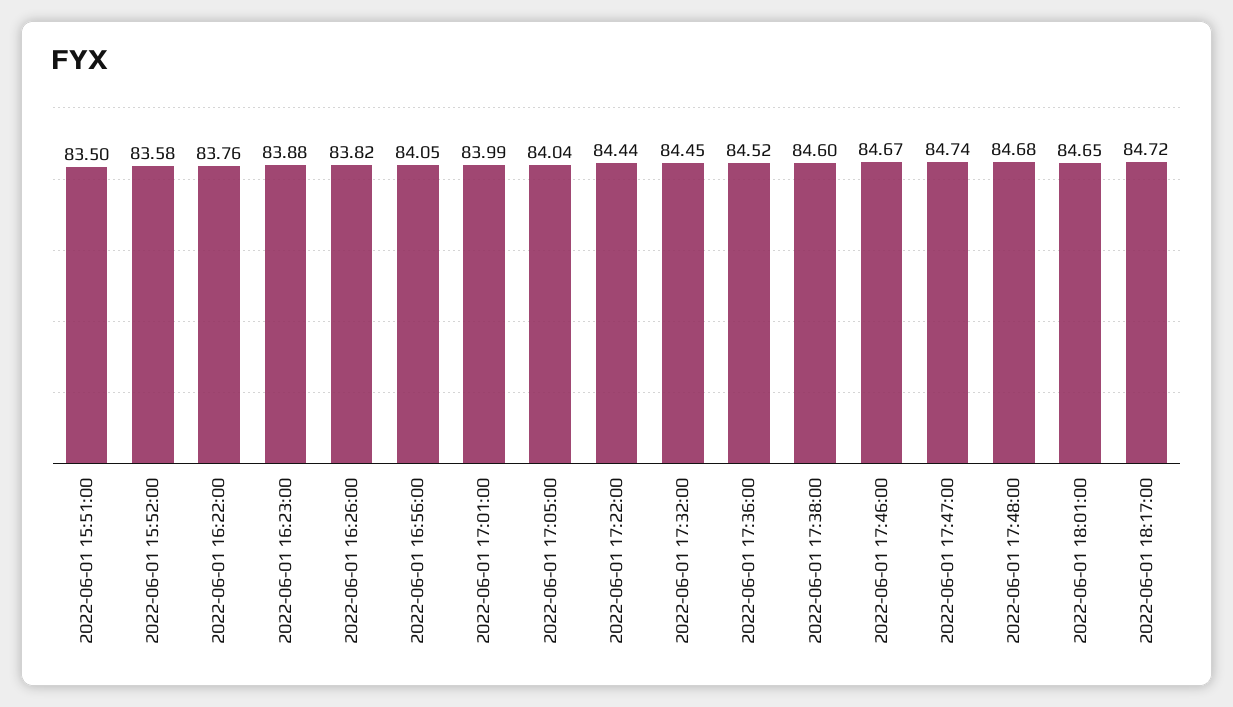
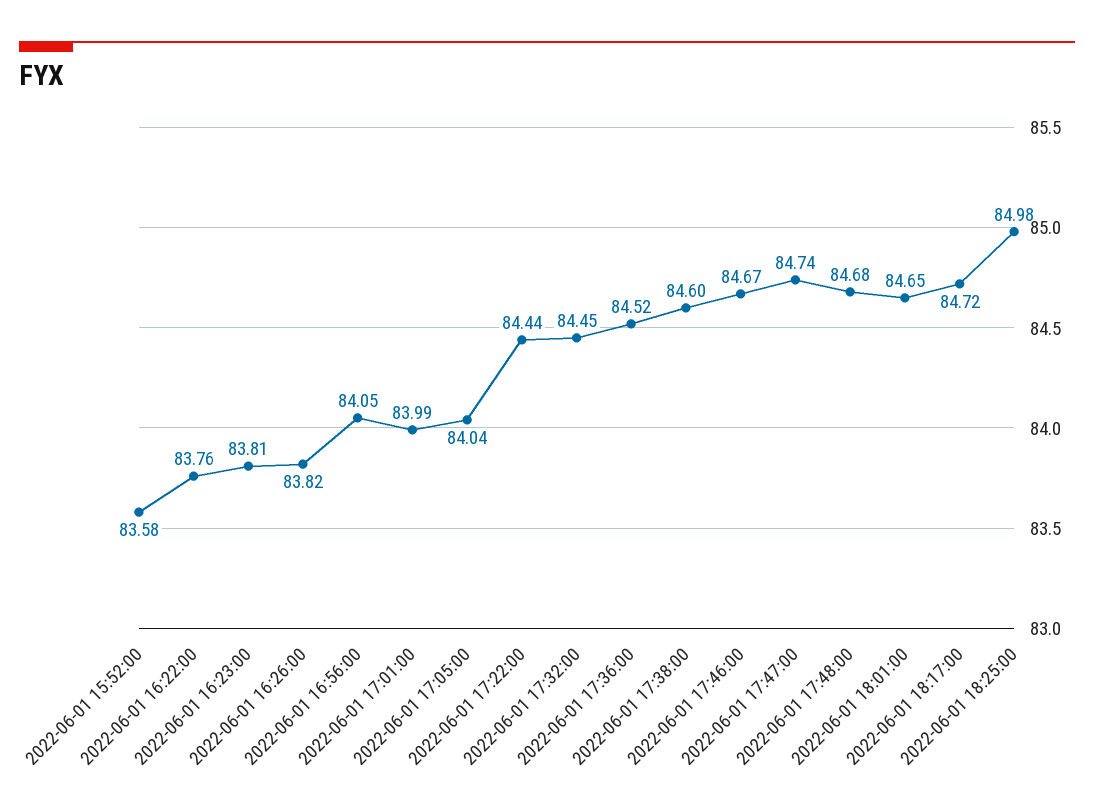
2022-06-01 15:51:00: 83.5 -> none
2022-06-01 16:23:00: 83.88 -> 83.81
2022-06-01 18:25:00: none -> 84.98

